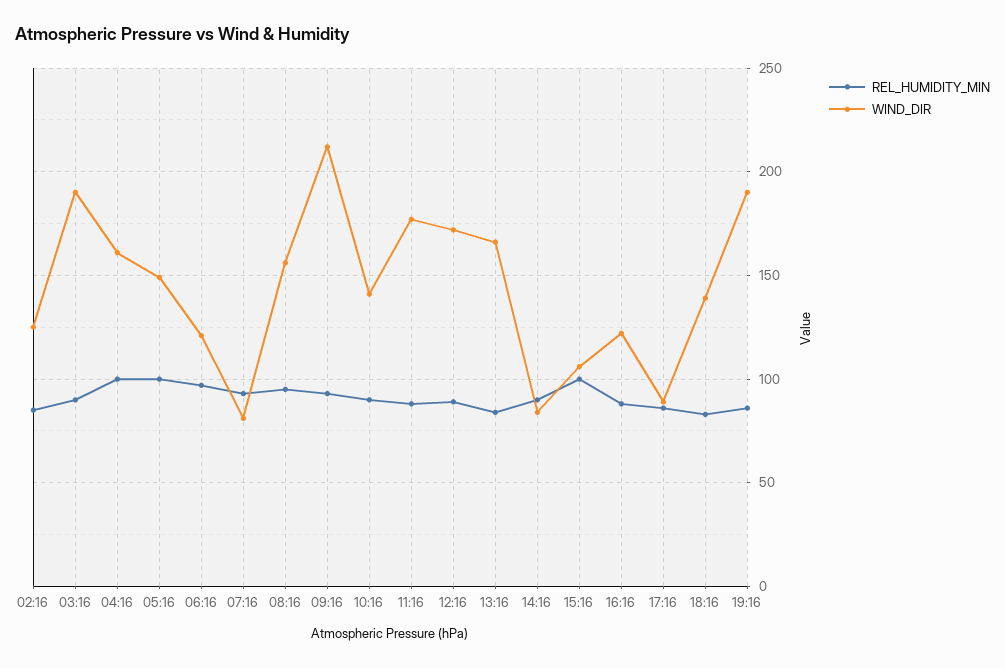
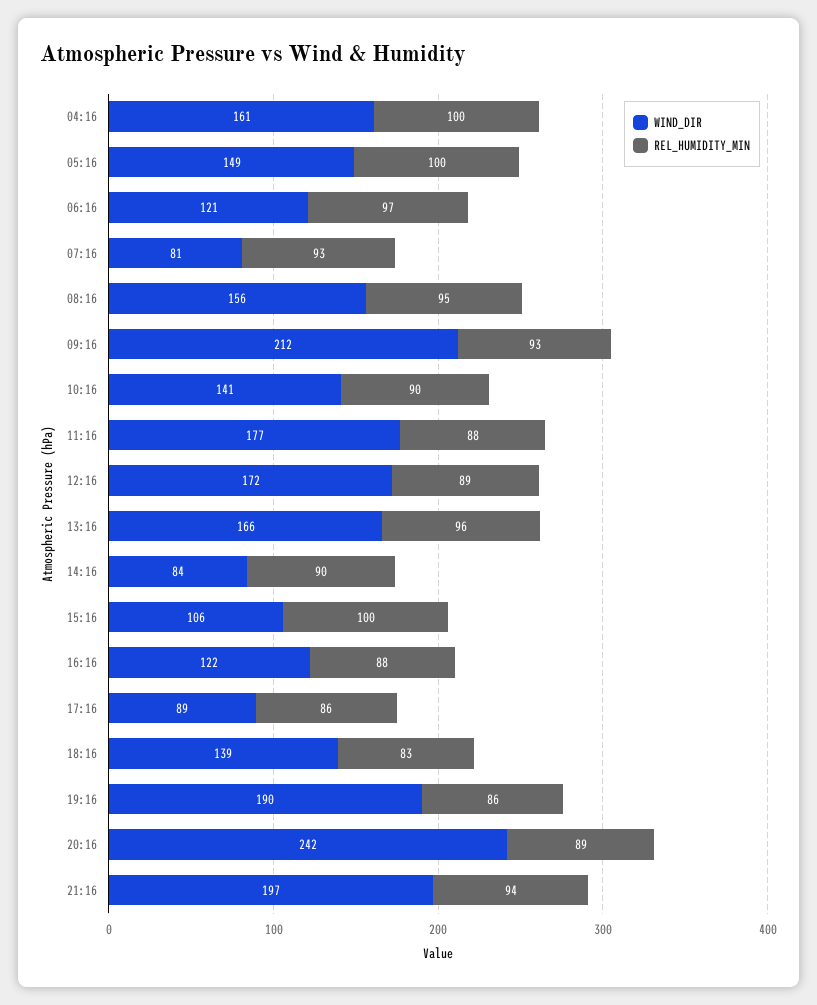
REL_HUMIDITY_MIN, 02:16: 85 -> none
WIND_DIR, 02:16: 125 -> none
REL_HUMIDITY_MIN, 03:16: 90 -> none
WIND_DIR, 03:16: 190 -> none
REL_HUMIDITY_MIN, 13:16: 85 -> 96
WIND_DIR, 20:16: none -> 242
REL_HUMIDITY_MIN, 20:16: none -> 89
WIND_DIR, 21:16: none -> 197
REL_HUMIDITY_MIN, 21:16: none -> 94

